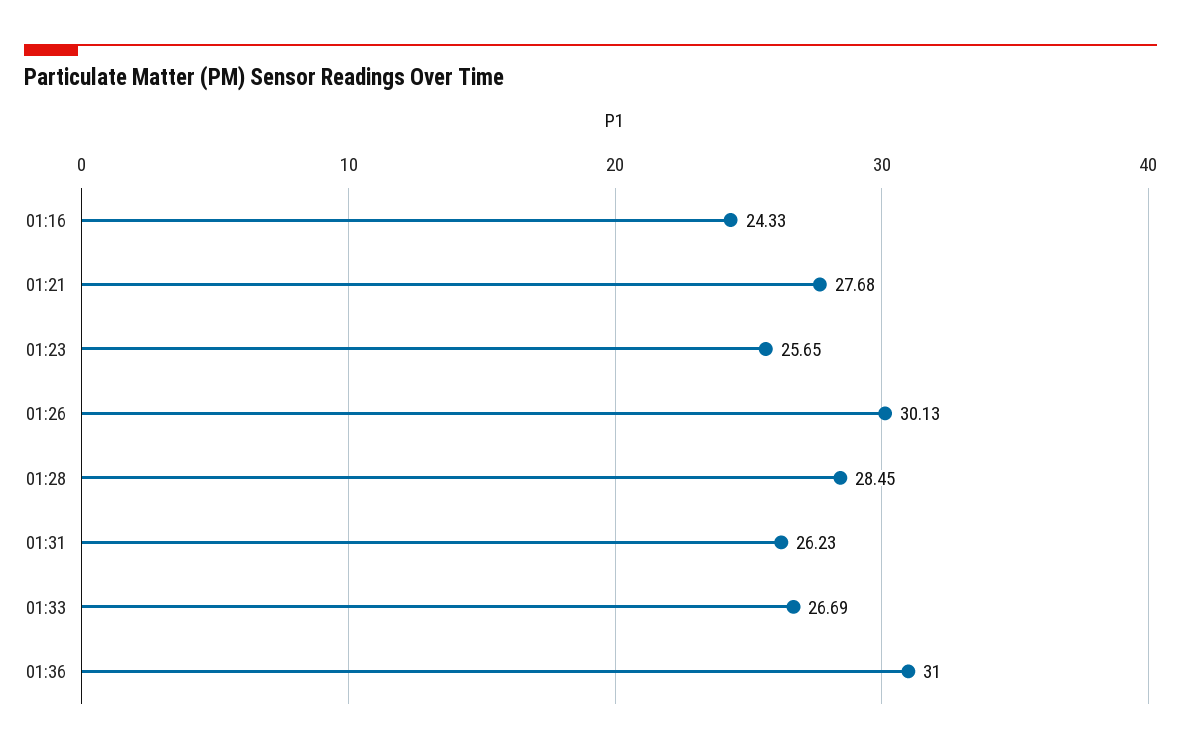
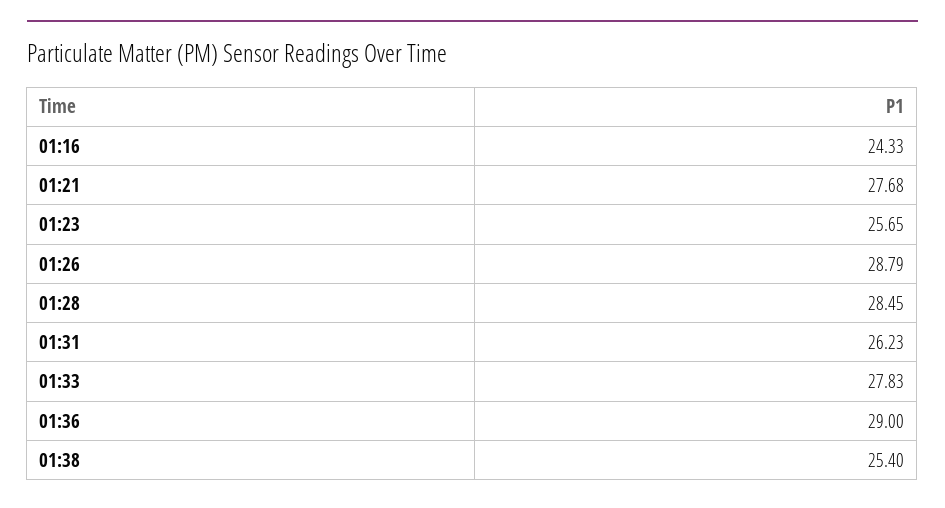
01:26: 30.13 -> 28.79
01:33: 26.69 -> 27.83
01:36: 31 -> 29
01:38: none -> 25.4

